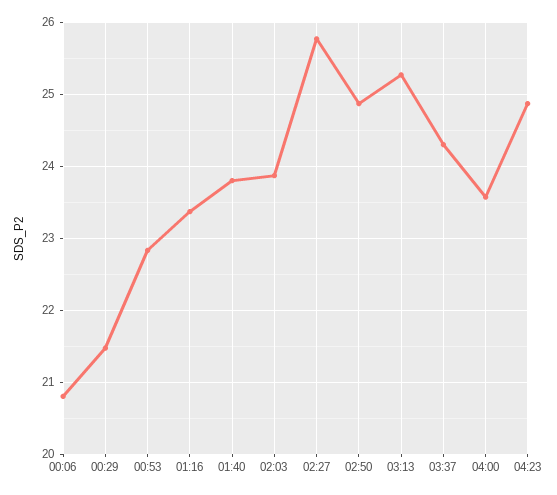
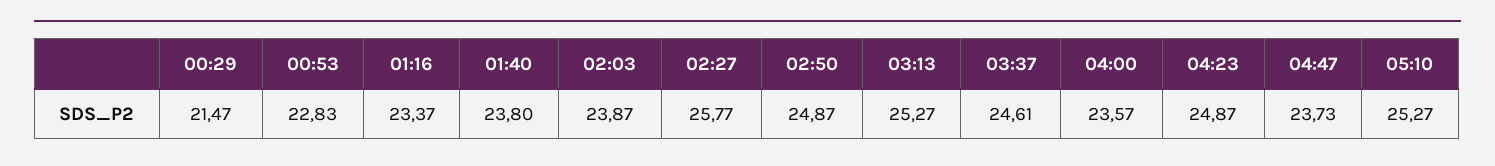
00:06: 20.8 -> none
03:37: 24.3 -> 24.61
04:47: none -> 23.73
05:10: none -> 25.27

